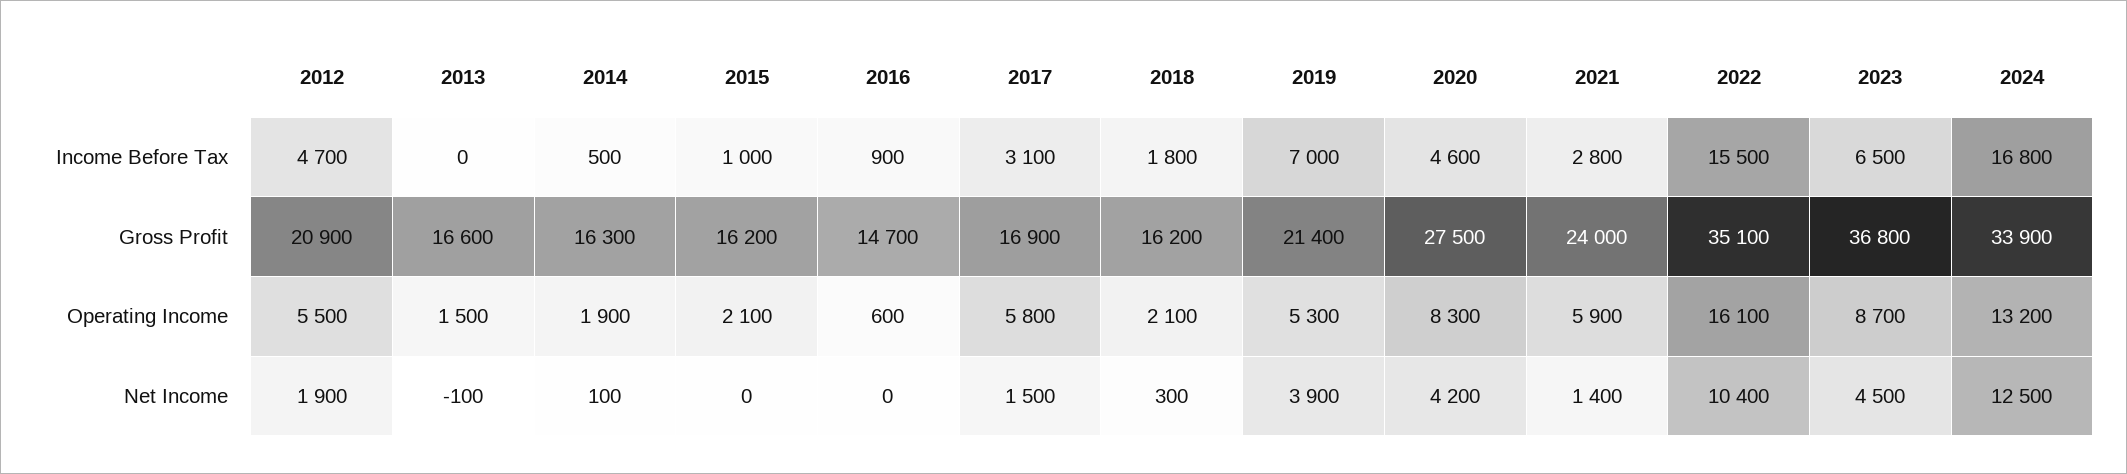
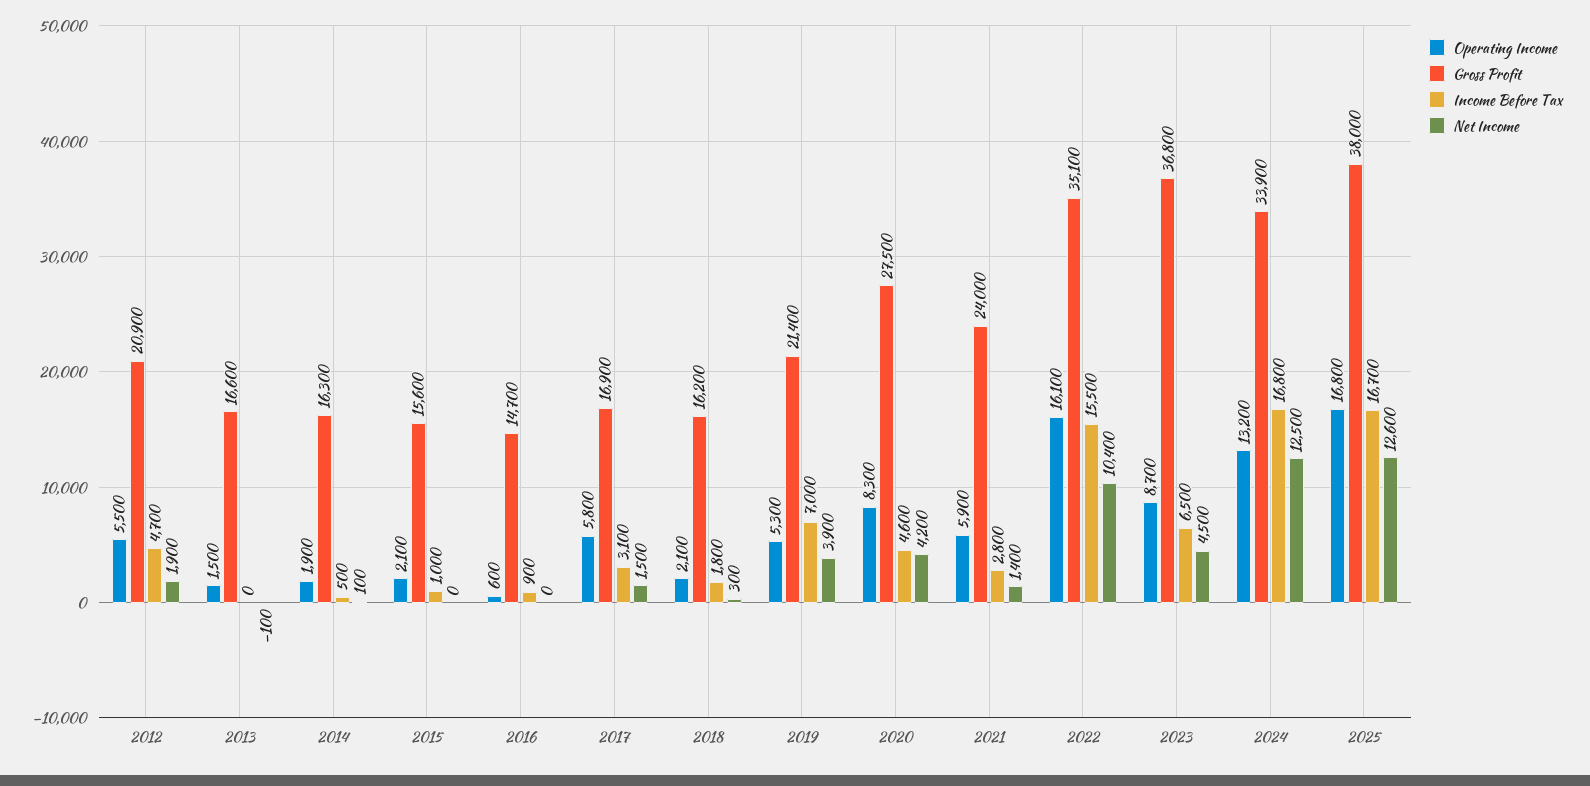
Gross Profit, 2015: 16200 -> 15600
Operating Income, 2025: none -> 16800
Gross Profit, 2025: none -> 38000
Income Before Tax, 2025: none -> 16700
Net Income, 2025: none -> 12600

